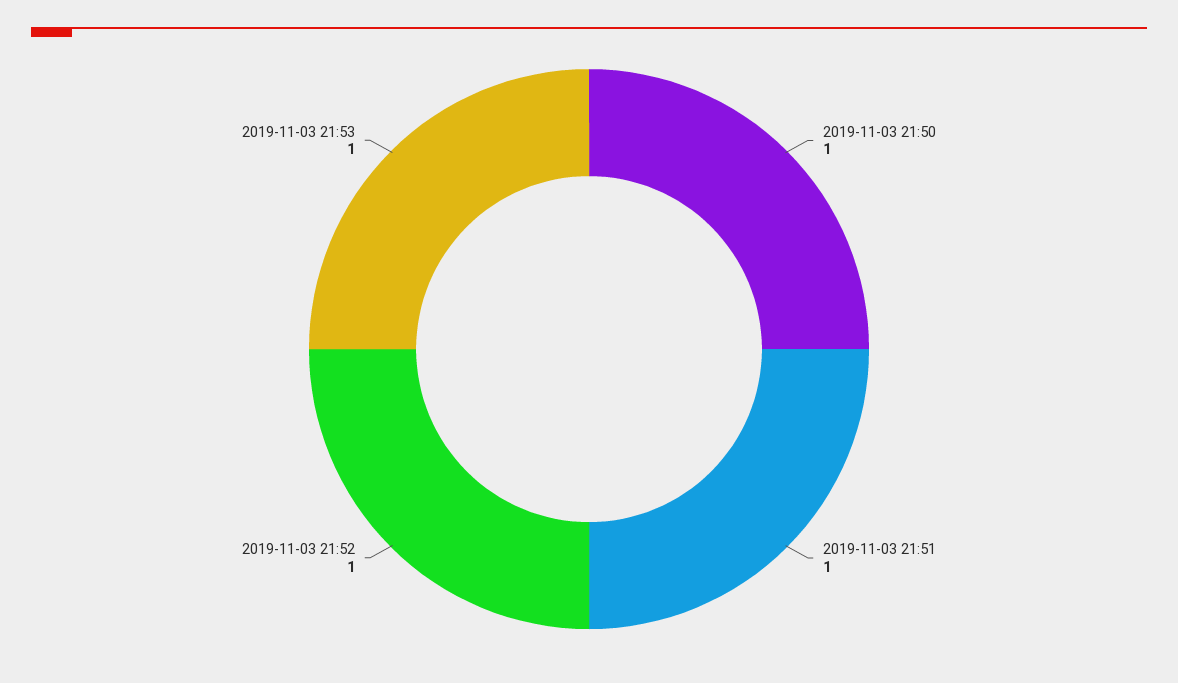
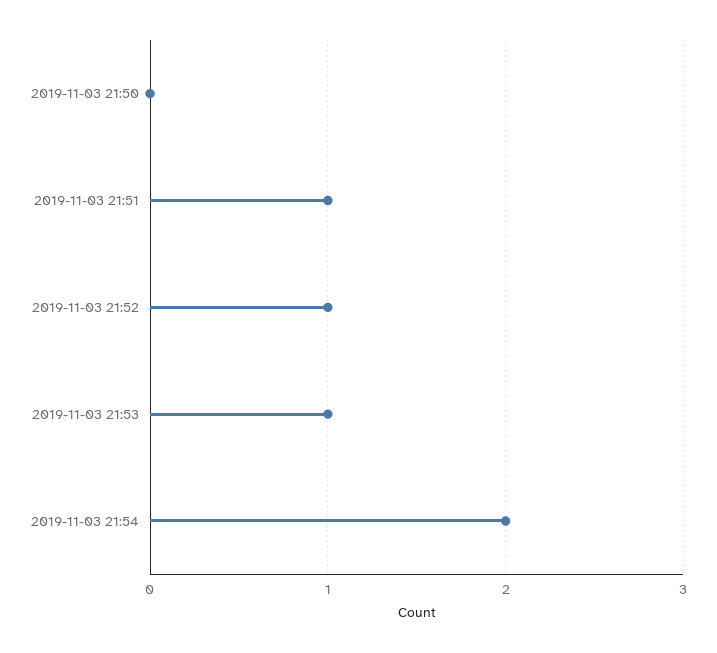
2019-11-03 21:50: 1 -> 0
2019-11-03 21:54: none -> 2

